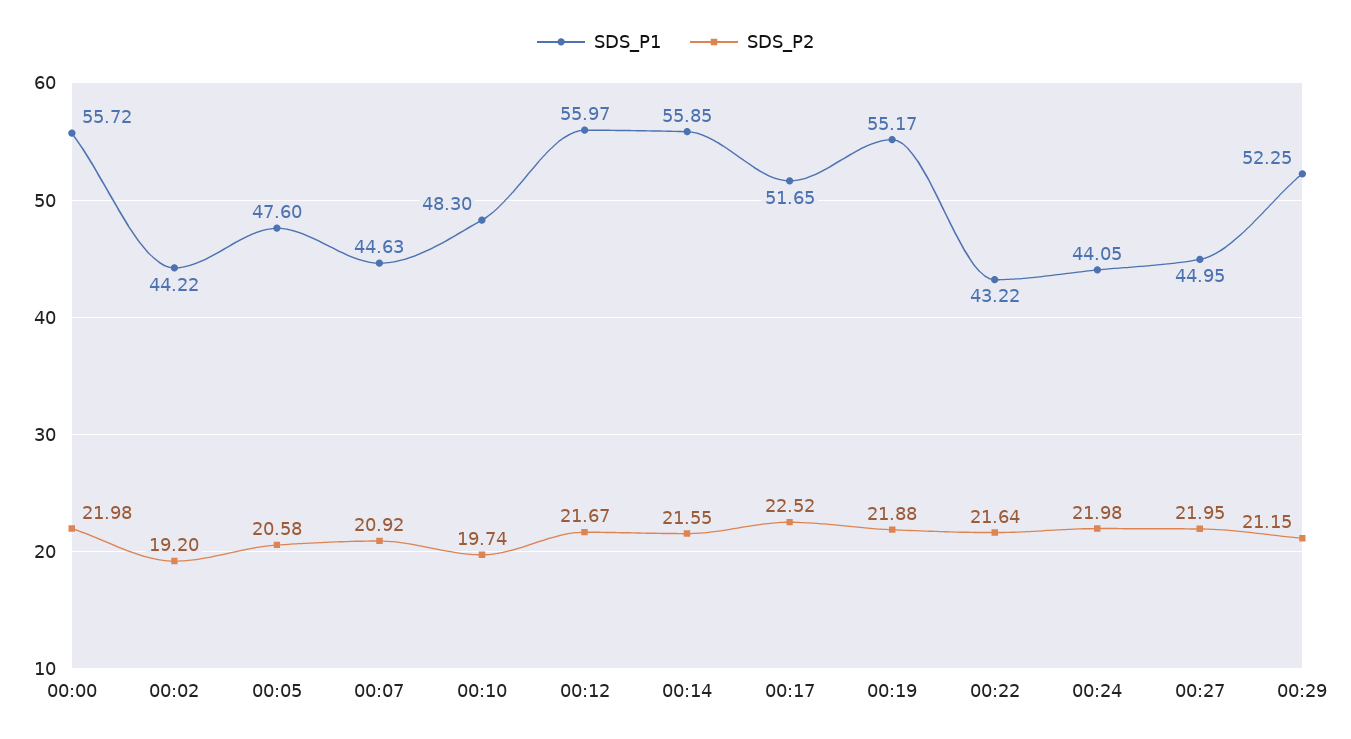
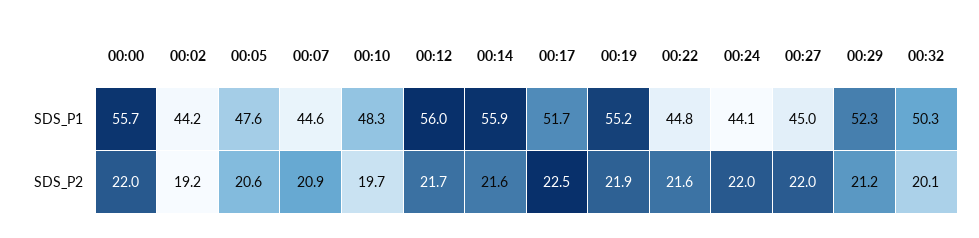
SDS_P1, 00:22: 43.22 -> 44.8
SDS_P1, 00:32: none -> 50.3
SDS_P2, 00:32: none -> 20.1

